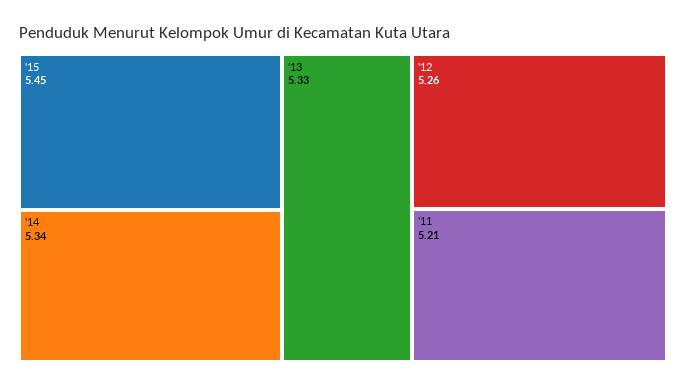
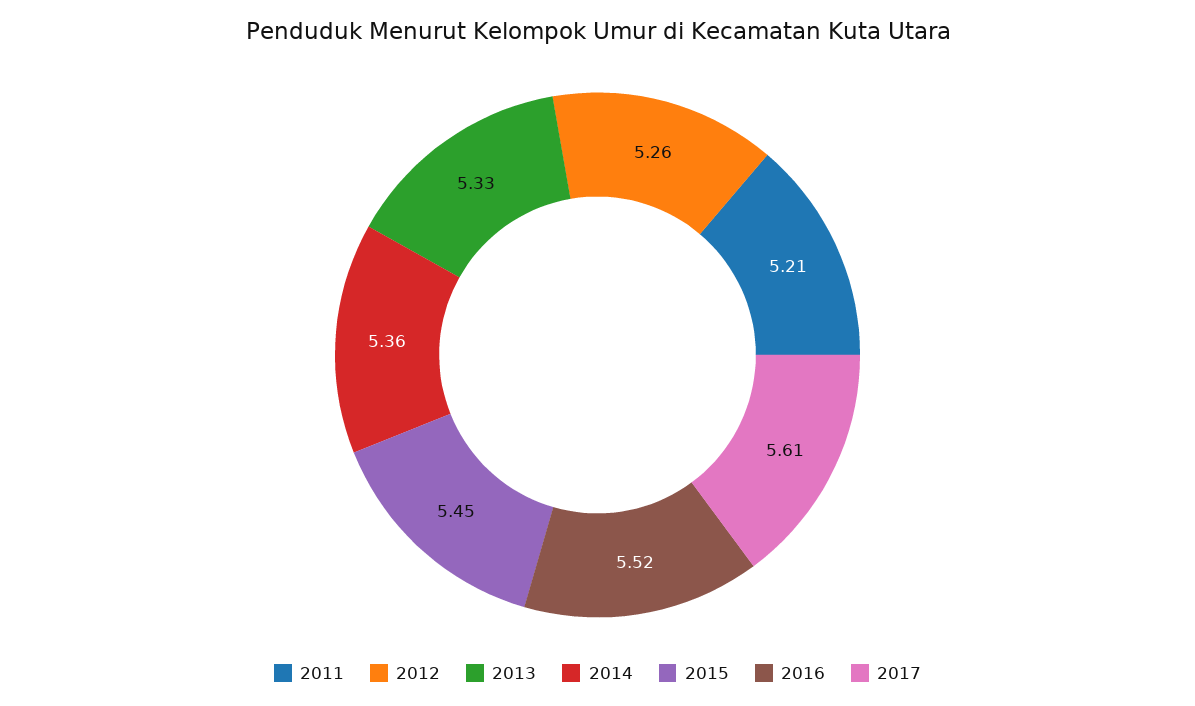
'14: 5.34 -> 5.36
2016: none -> 5.52
2017: none -> 5.61

